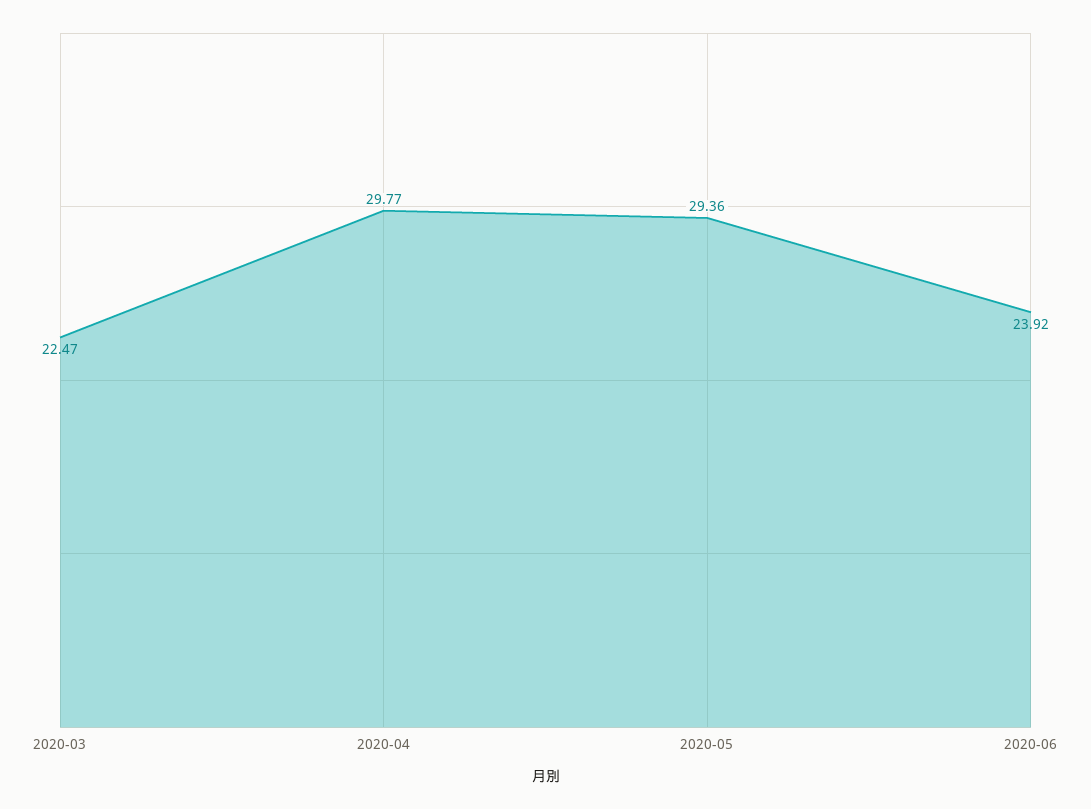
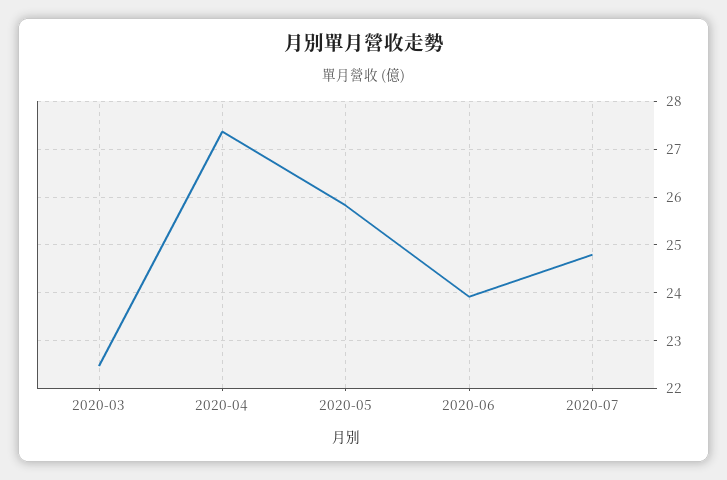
2020-04: 29.77 -> 27.4
2020-05: 29.36 -> 25.8
2020-07: none -> 24.8

